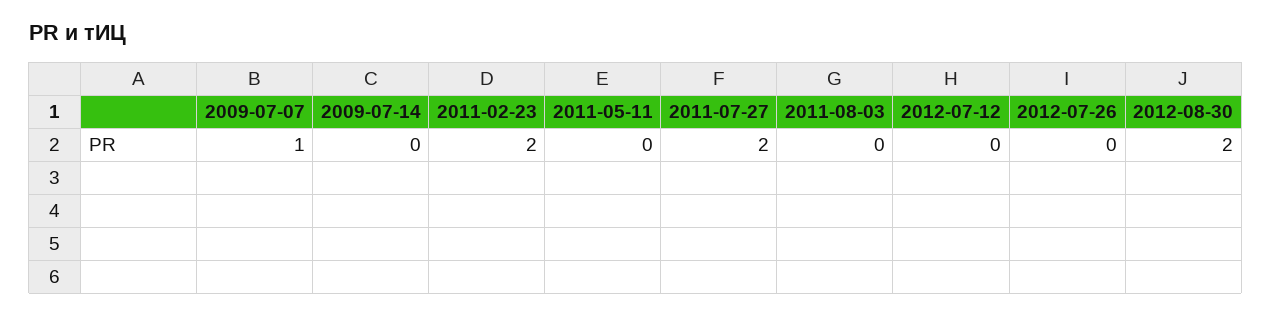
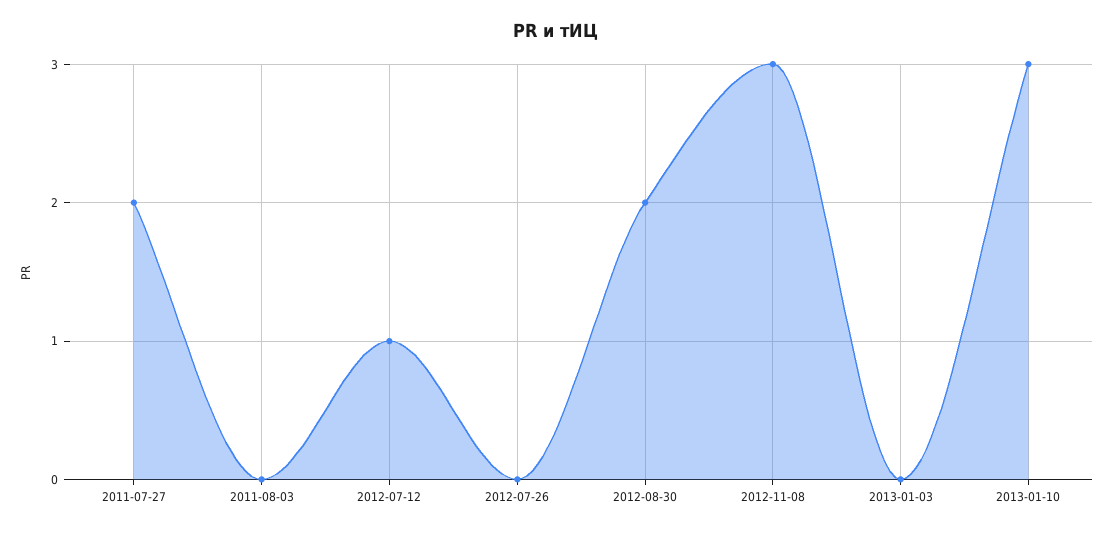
2009-07-07: 1 -> none
2009-07-14: 0 -> none
2011-02-23: 2 -> none
2011-05-11: 0 -> none
2012-07-12: 0 -> 1
2012-11-08: none -> 3
2013-01-03: none -> 0
2013-01-10: none -> 3

